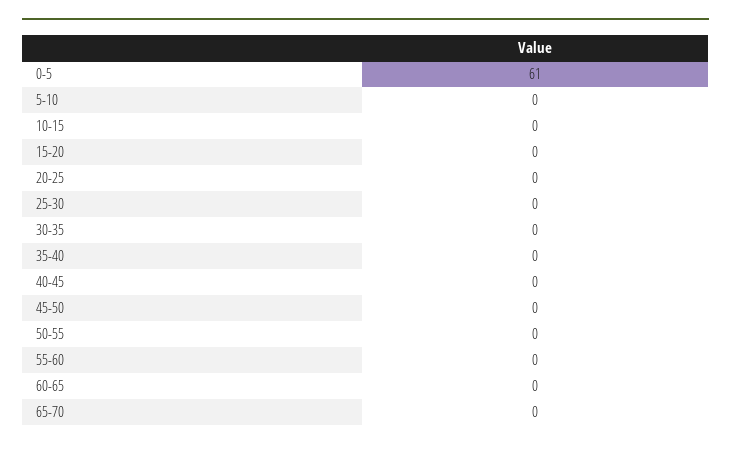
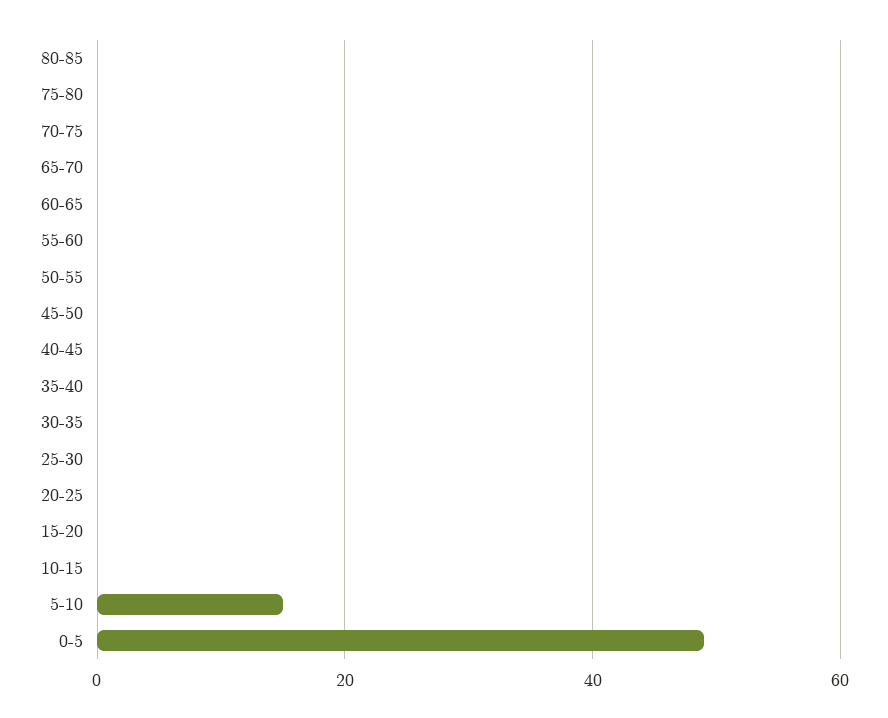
0-5: 61 -> 50
5-10: 0 -> 15
80-85: none -> 0
75-80: none -> 0
70-75: none -> 0

